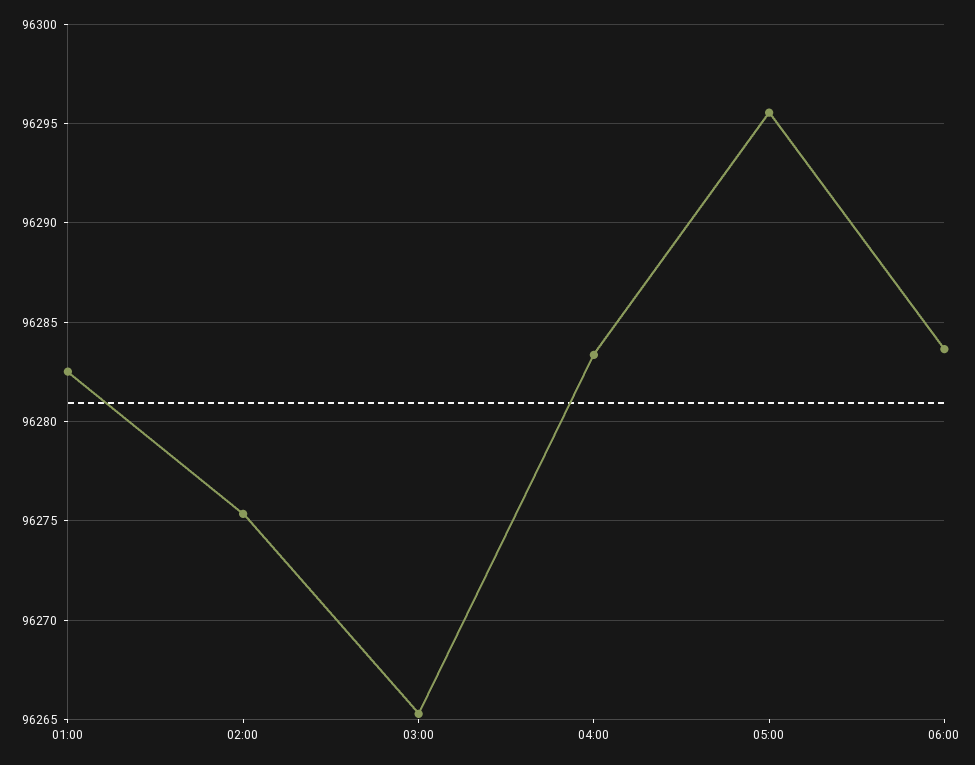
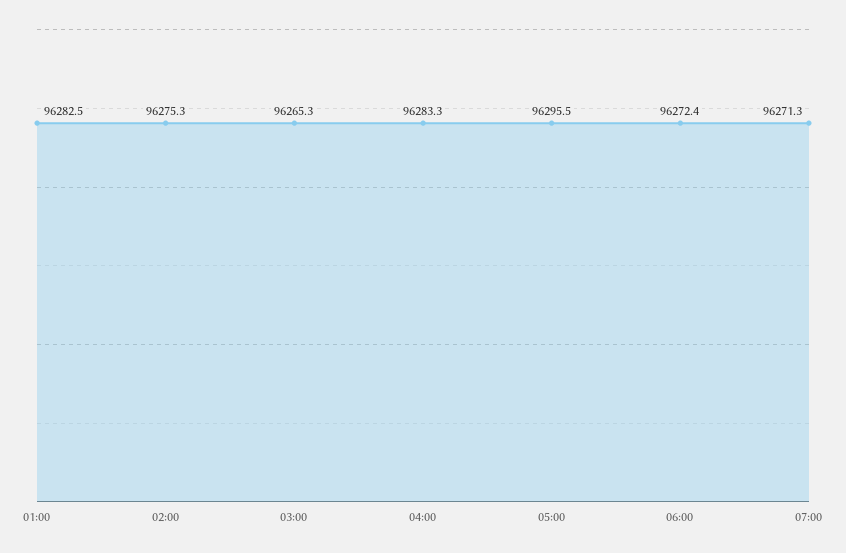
06:00: 96283.5 -> 96272.4
07:00: none -> 96271.3

